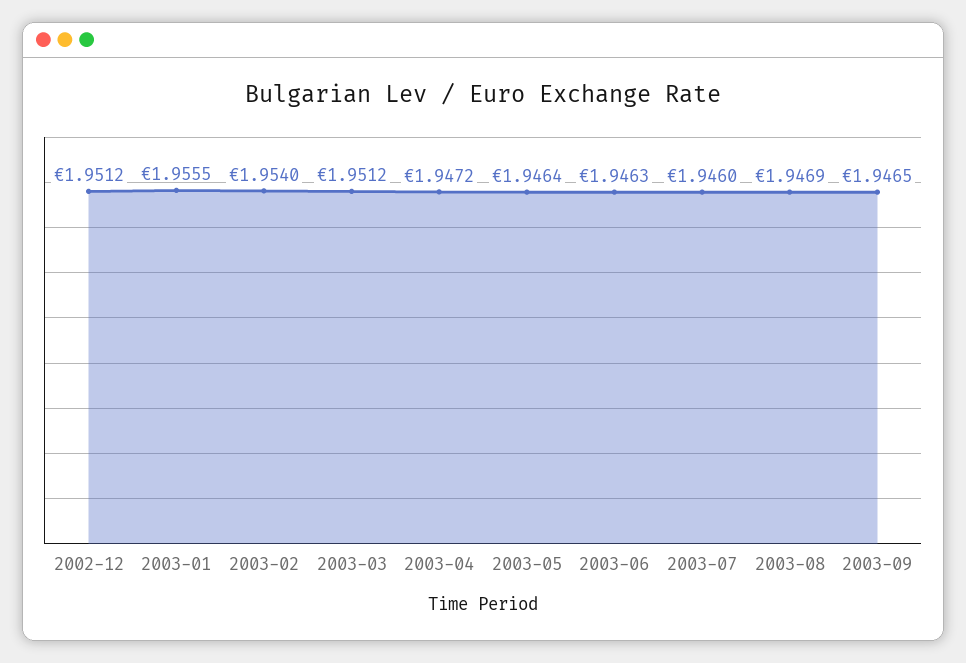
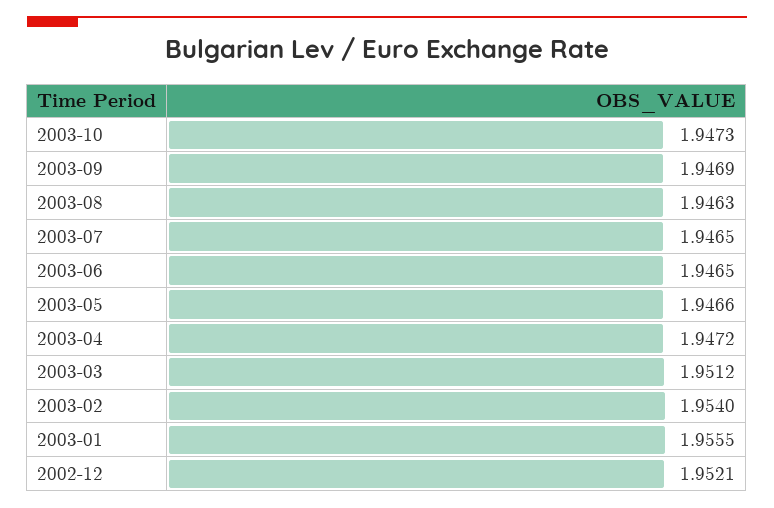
2002-12: 1.9512 -> 1.9521
2003-05: 1.9464 -> 1.9466
2003-06: 1.9463 -> 1.9465
2003-07: 1.946 -> 1.9465
2003-08: 1.9469 -> 1.9463
2003-09: 1.9465 -> 1.9469
2003-10: none -> 1.9473

